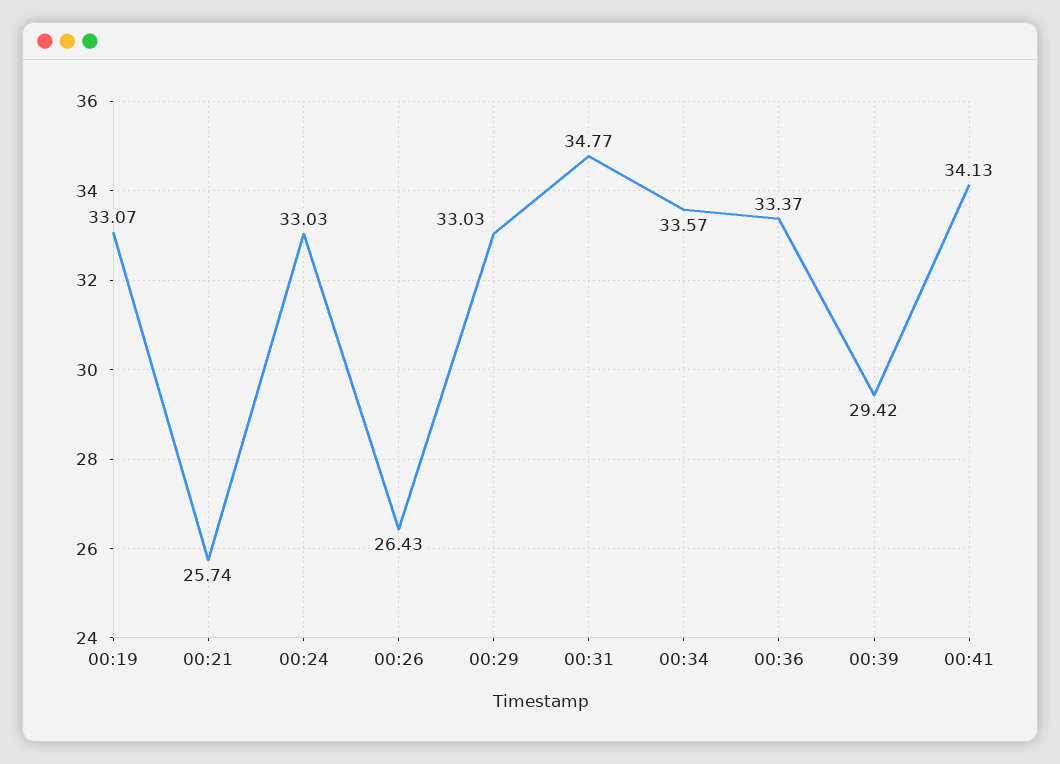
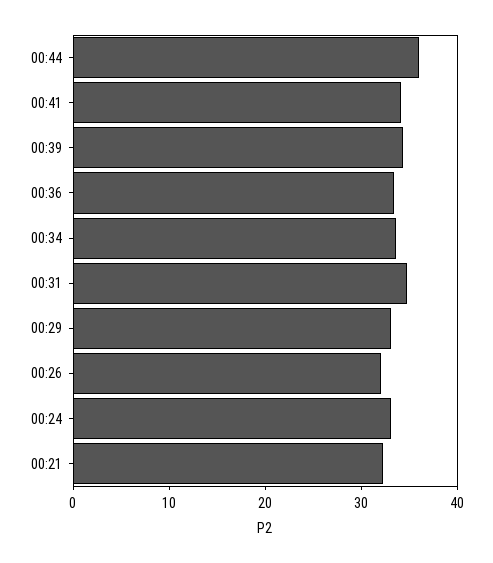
00:19: 33.07 -> none
00:21: 25.74 -> 32
00:26: 26.43 -> 32
00:39: 29.42 -> 34
00:44: none -> 36

